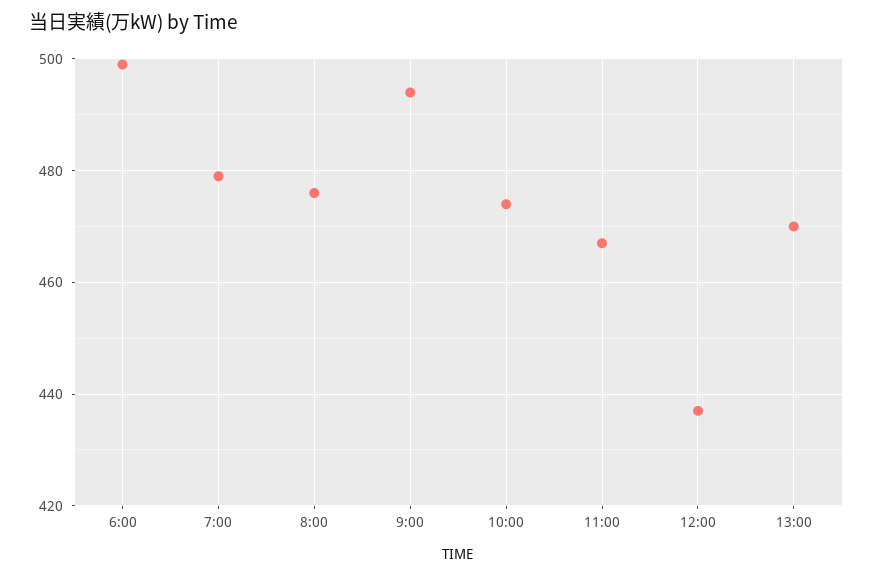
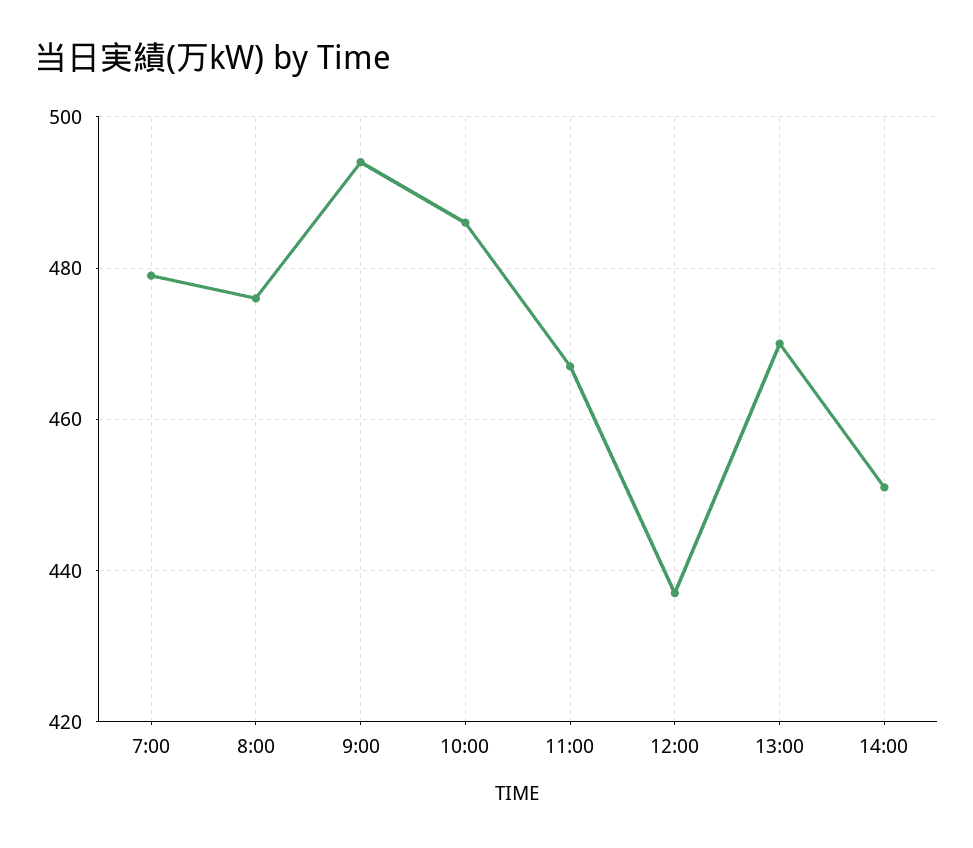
6:00: 500 -> none
10:00: 475 -> 485
14:00: none -> 450

